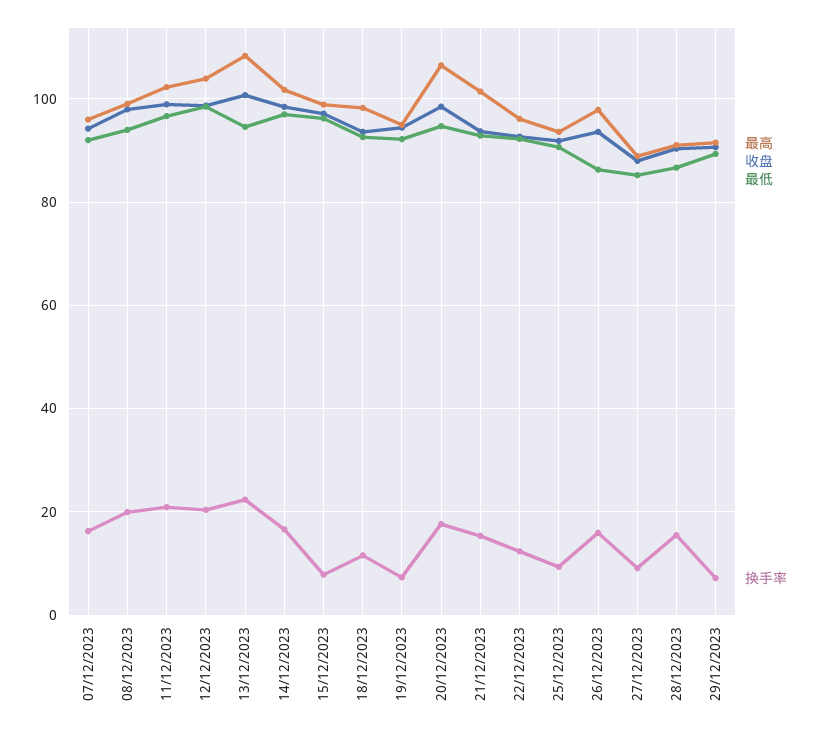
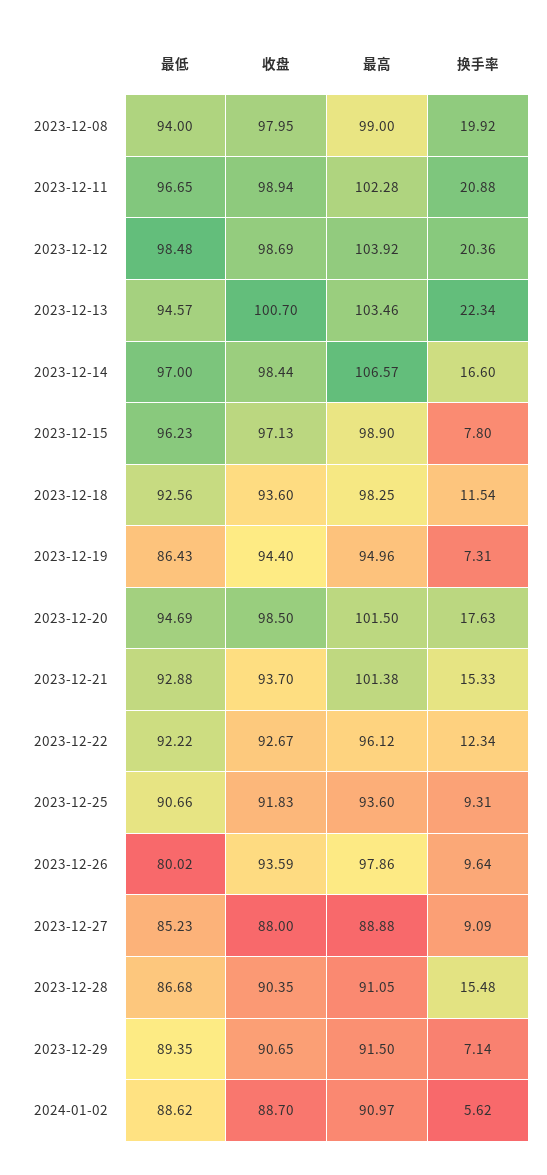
最高, 07/12/2023: 96 -> none
收盘, 07/12/2023: 94 -> none
最低, 07/12/2023: 92 -> none
换手率, 07/12/2023: 16 -> none
最高, 13/12/2023: 108 -> 103.46
最高, 14/12/2023: 102 -> 106.57
最低, 19/12/2023: 92 -> 86.43
最高, 20/12/2023: 106 -> 101.5
最低, 26/12/2023: 86 -> 80.02
换手率, 26/12/2023: 16 -> 9.64
最低, 2024-01-02: none -> 88.62
收盘, 2024-01-02: none -> 88.7
最高, 2024-01-02: none -> 90.97
换手率, 2024-01-02: none -> 5.62

